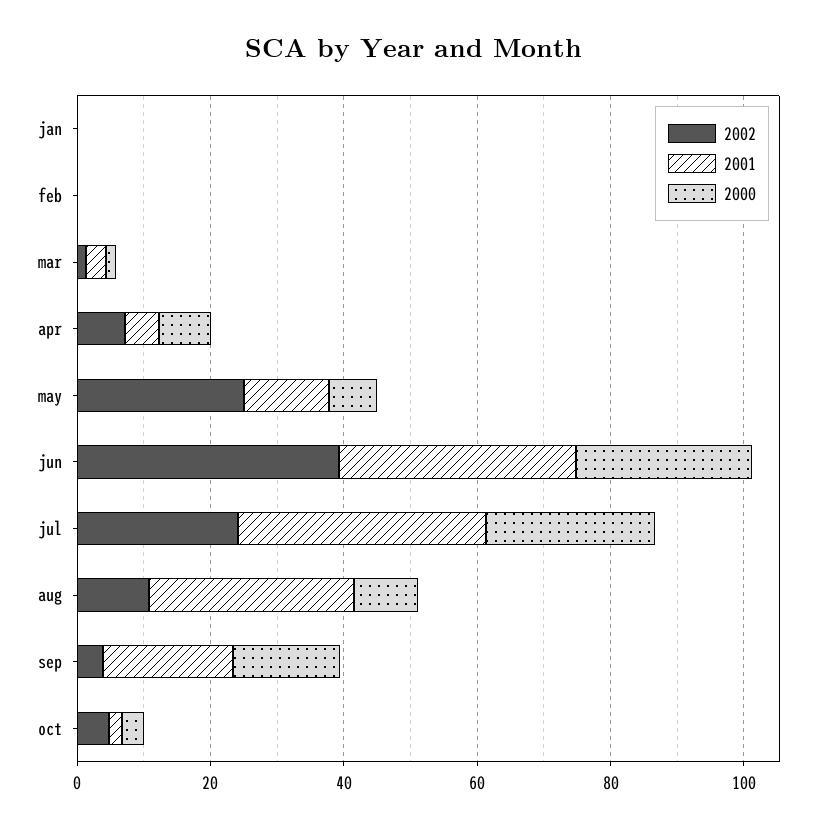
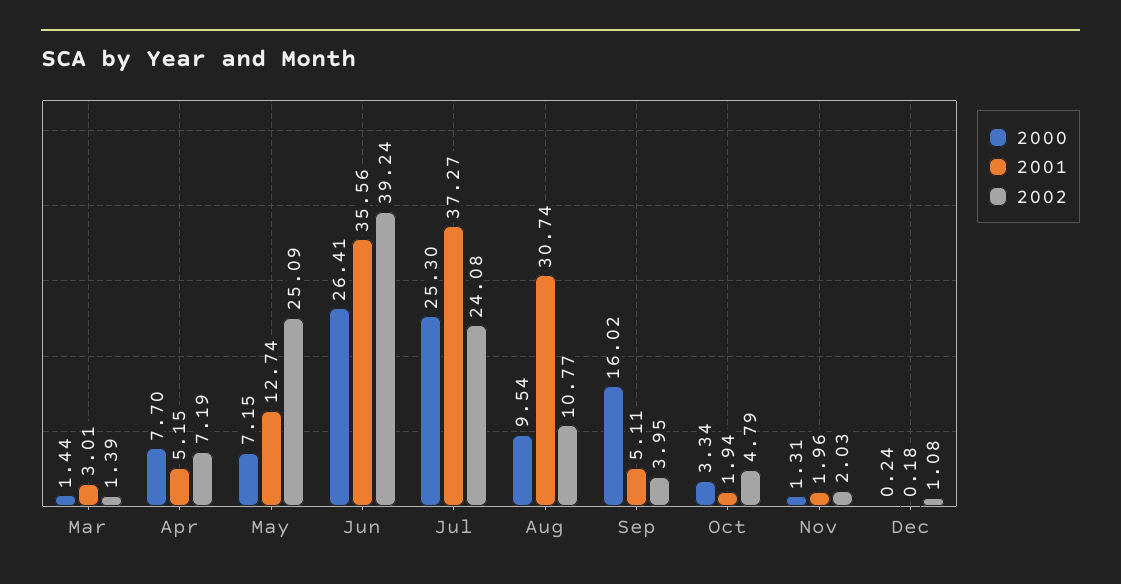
2002, jan: 0 -> none
2001, jan: 0 -> none
2000, jan: 0 -> none
2002, feb: 0 -> none
2001, feb: 0 -> none
2000, feb: 0 -> none
2001, sep: 20 -> 5.11
2000, Nov: none -> 1.31
2001, Nov: none -> 1.96
2002, Nov: none -> 2.03
2000, Dec: none -> 0.24
2001, Dec: none -> 0.18
2002, Dec: none -> 1.08

